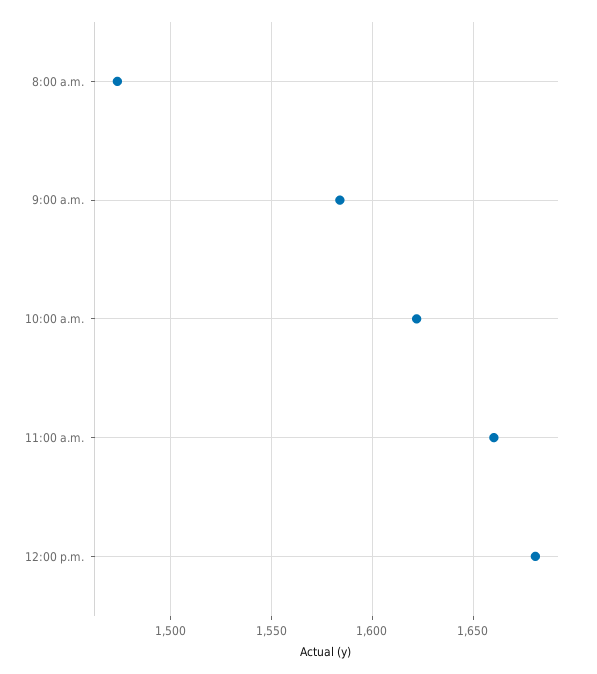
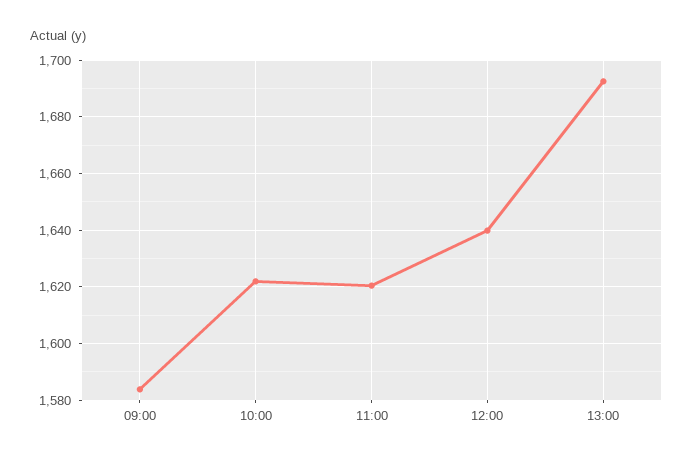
8:00 a.m.: 1475 -> none
11:00 a.m.: 1660 -> 1620
12:00 p.m.: 1680 -> 1640
13:00: none -> 1692.5

